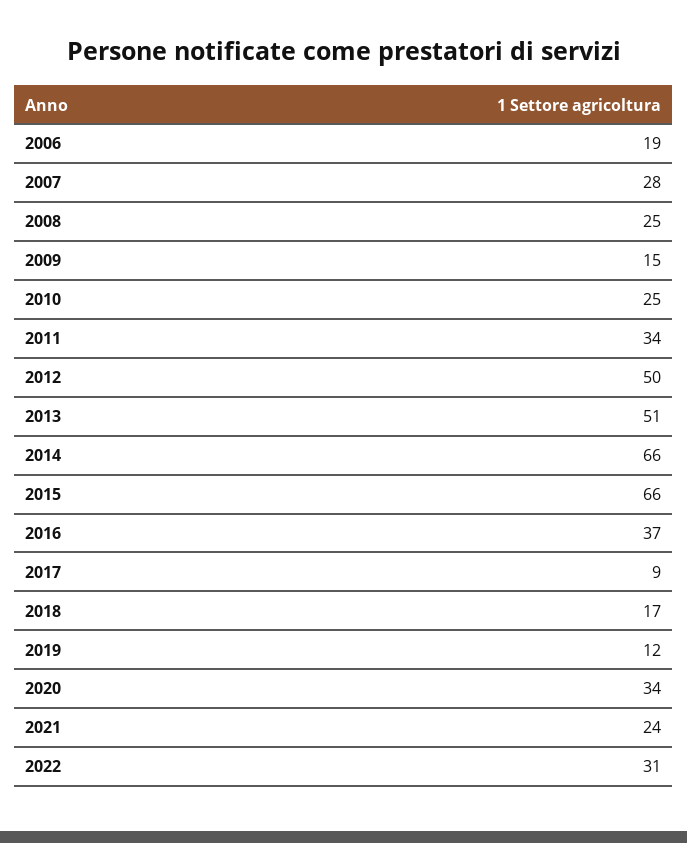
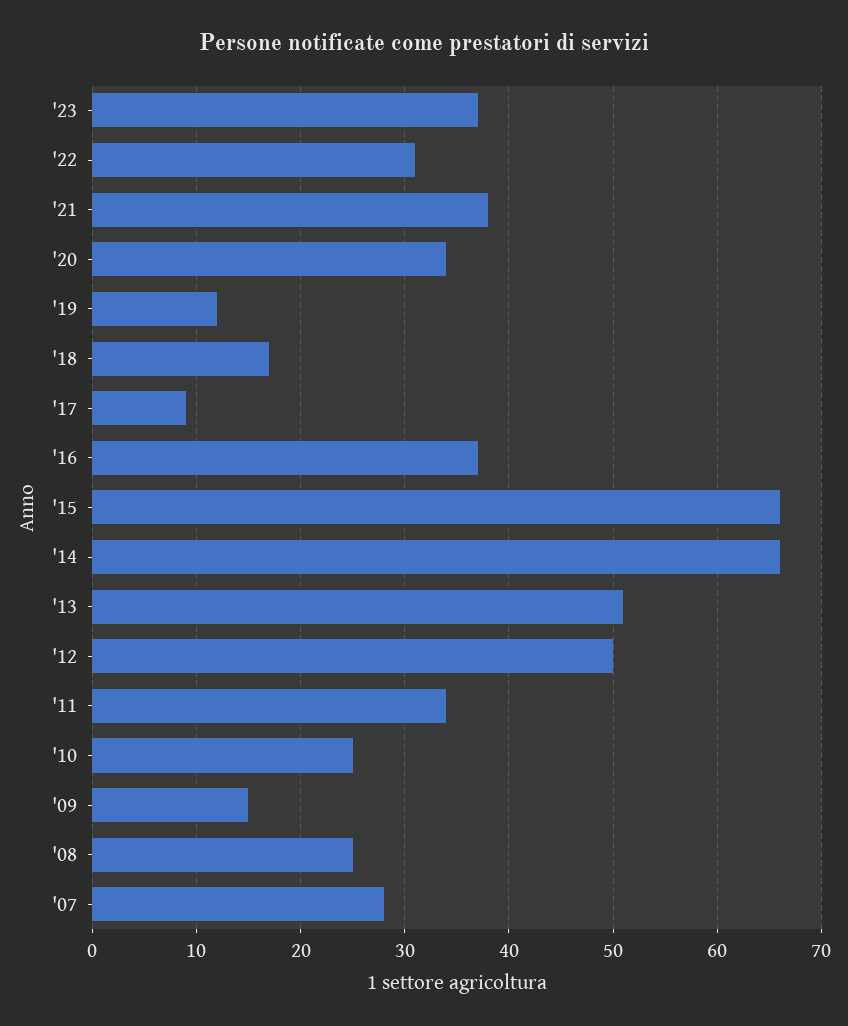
2006: 19 -> none
2021: 24 -> 38
'23: none -> 37

